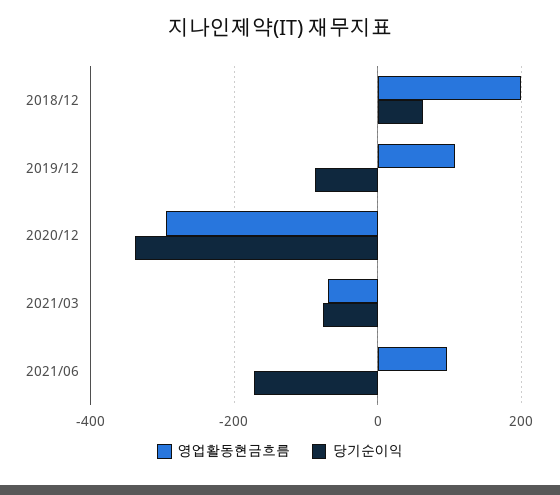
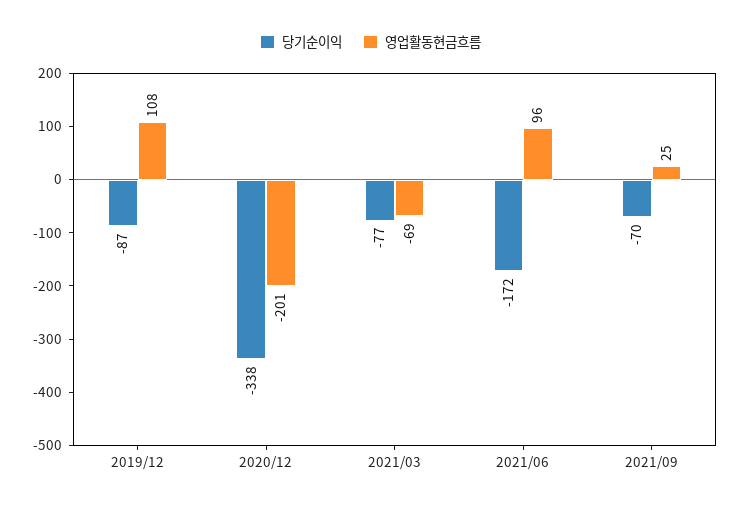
영업활동현금흐름, 2018/12: 200 -> none
당기순이익, 2018/12: 60 -> none
영업활동현금흐름, 2020/12: -300 -> -201
당기순이익, 2021/09: none -> -70
영업활동현금흐름, 2021/09: none -> 25

